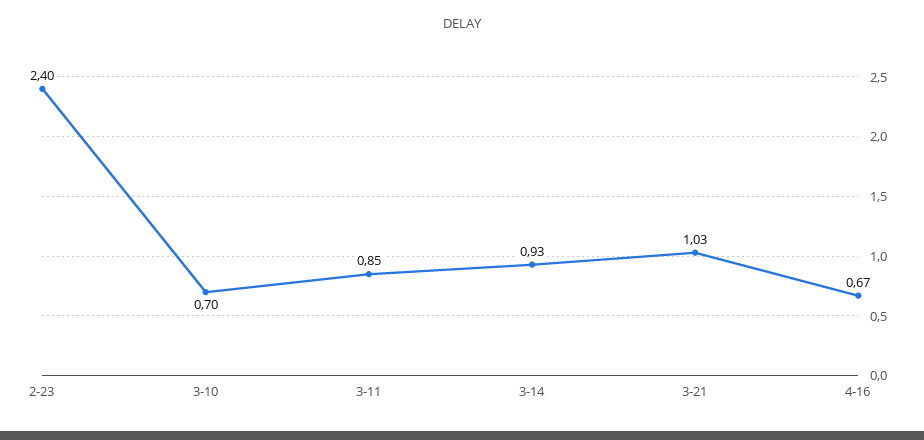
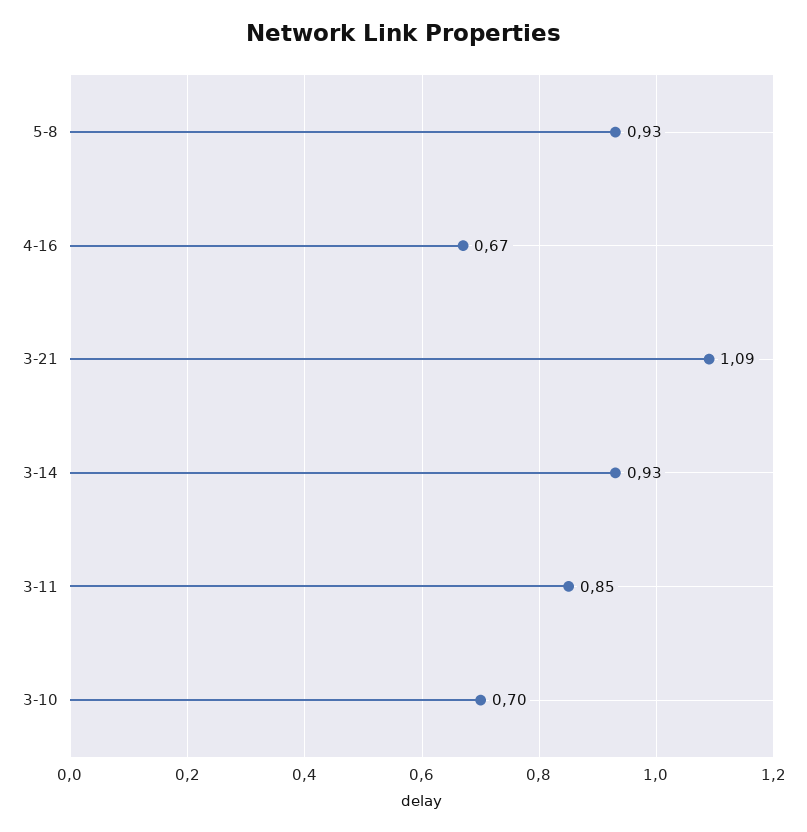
2-23: 2.4 -> none
3-21: 1.03 -> 1.09
5-8: none -> 0.93

